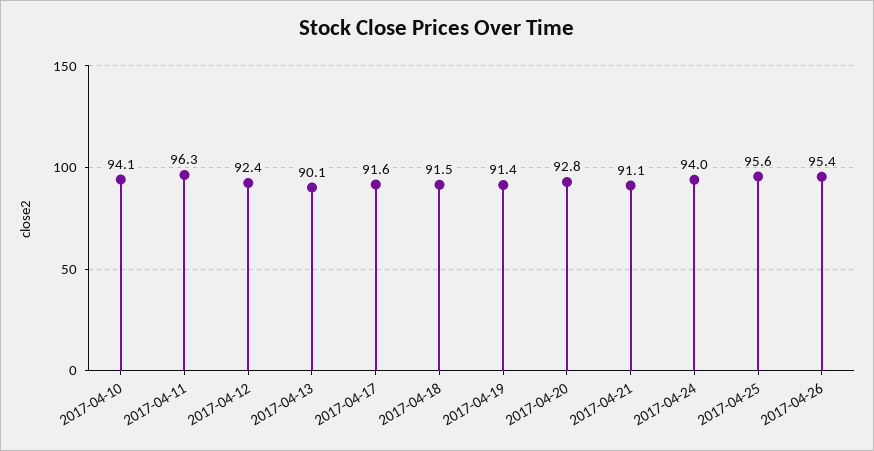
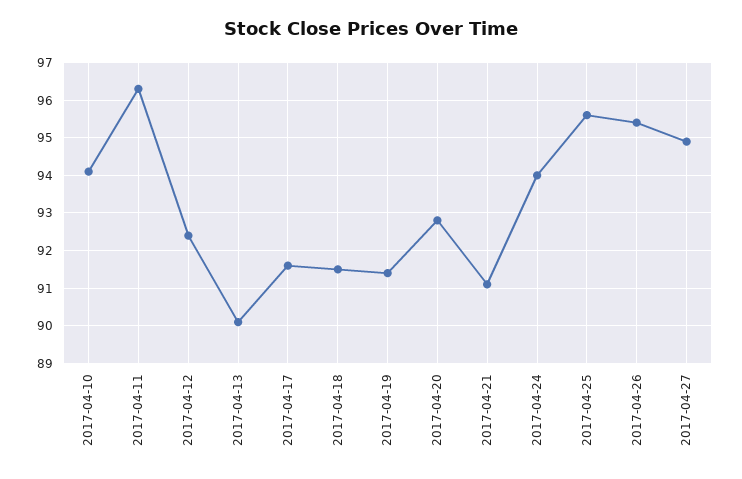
2017-04-27: none -> 95

